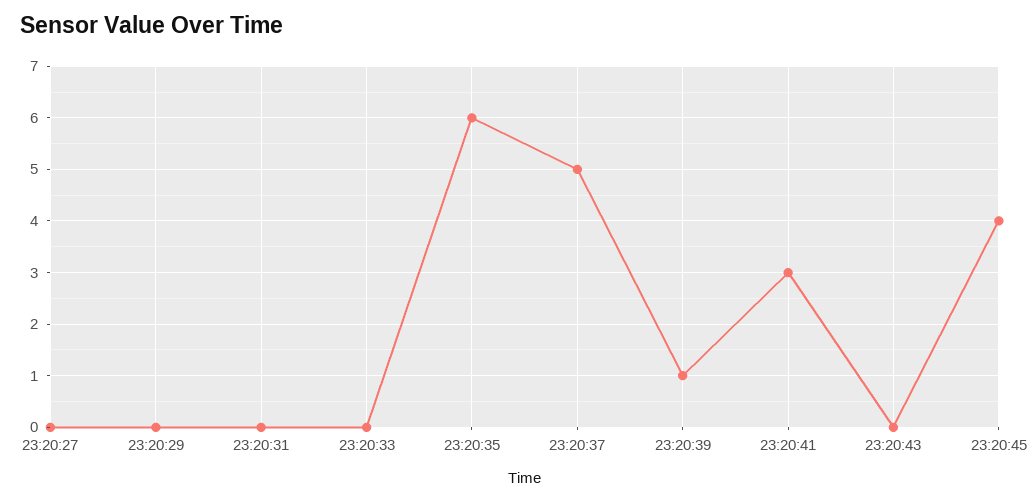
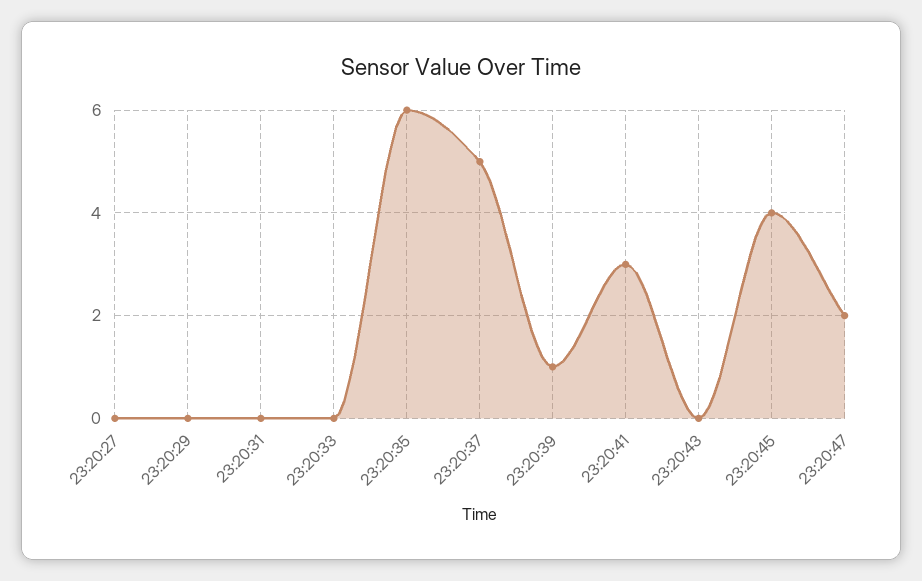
23:20:47: none -> 2

